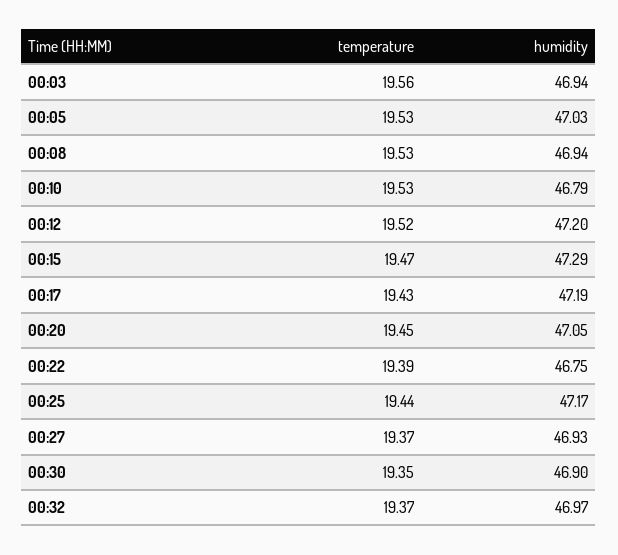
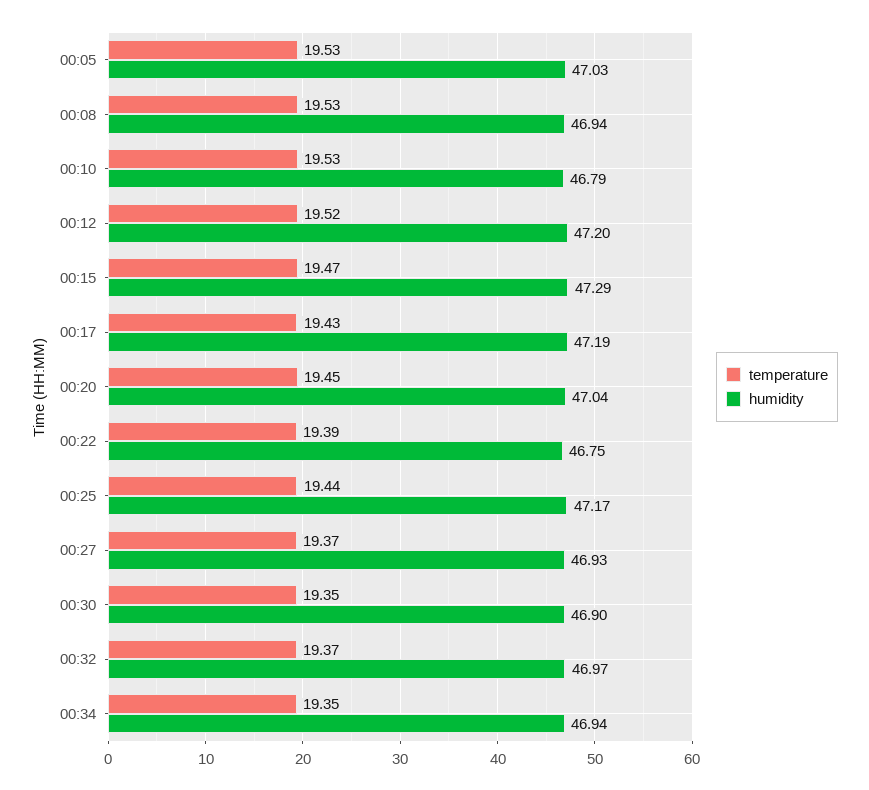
temperature, 00:03: 19.56 -> none
humidity, 00:03: 46.94 -> none
humidity, 00:20: 47.05 -> 47.04
temperature, 00:34: none -> 19.35
humidity, 00:34: none -> 46.94

